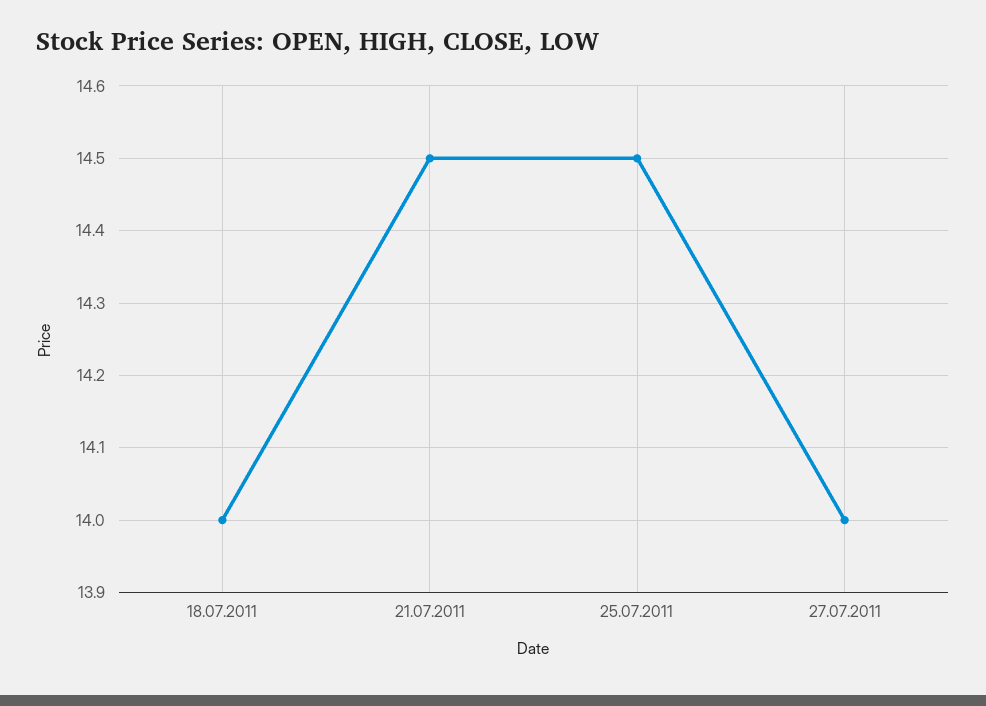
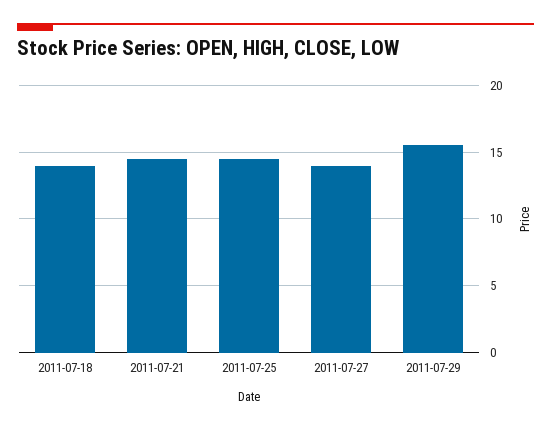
2011-07-29: none -> 15.5

